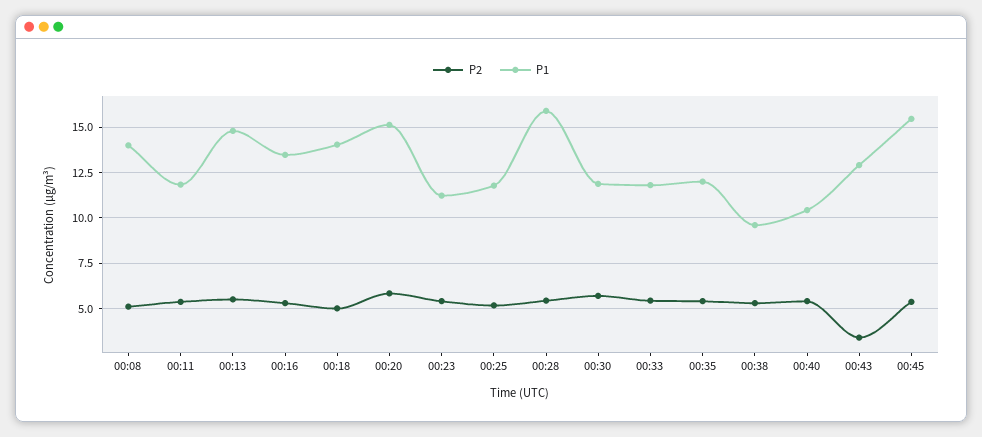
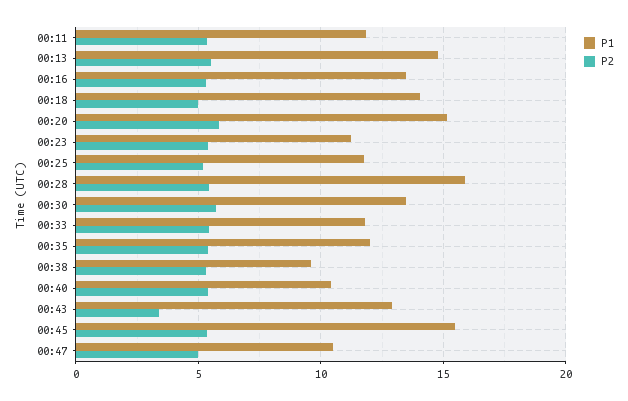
P2, 00:08: 5 -> none
P1, 00:08: 14 -> none
P1, 00:30: 12 -> 13.5
P1, 00:47: none -> 10.5
P2, 00:47: none -> 5

